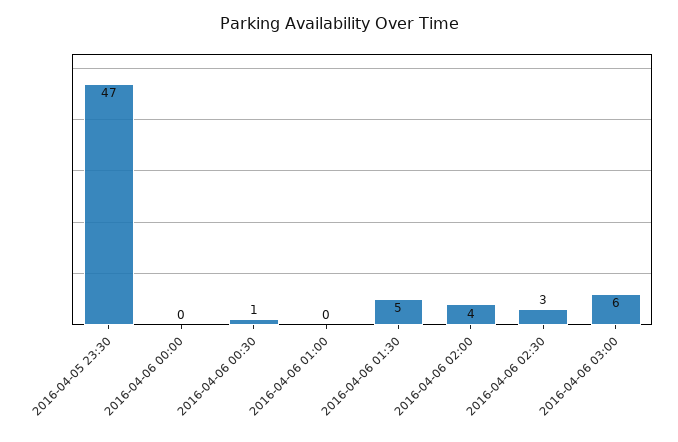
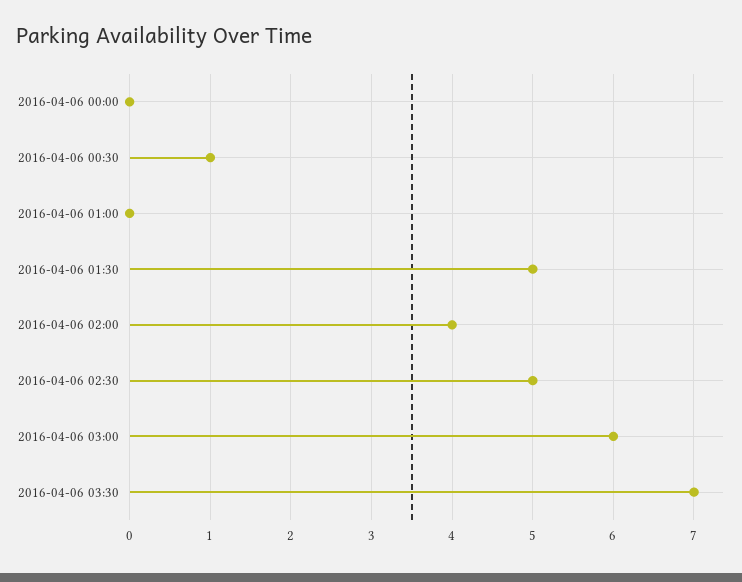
2016-04-05 23:30: 47 -> none
2016-04-06 02:30: 3 -> 5
2016-04-06 03:30: none -> 7

